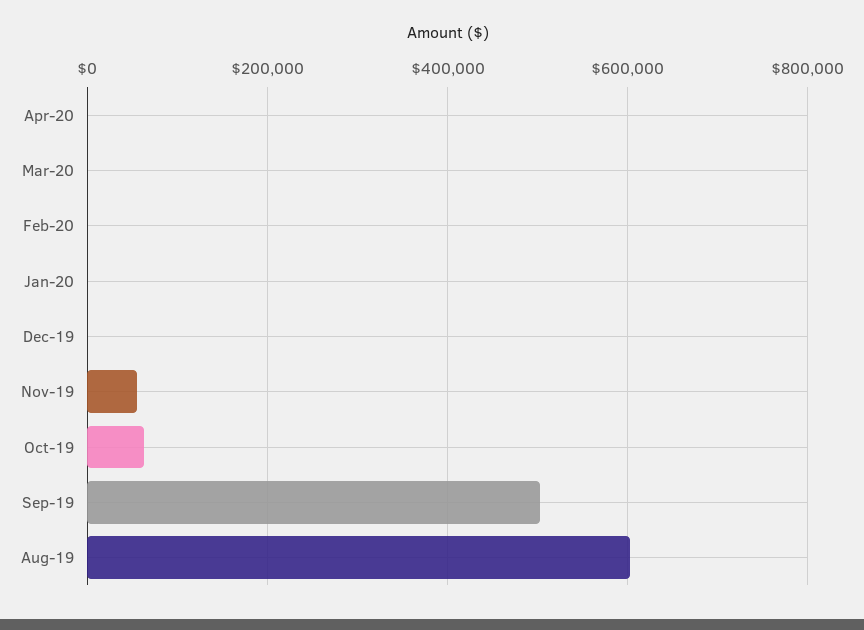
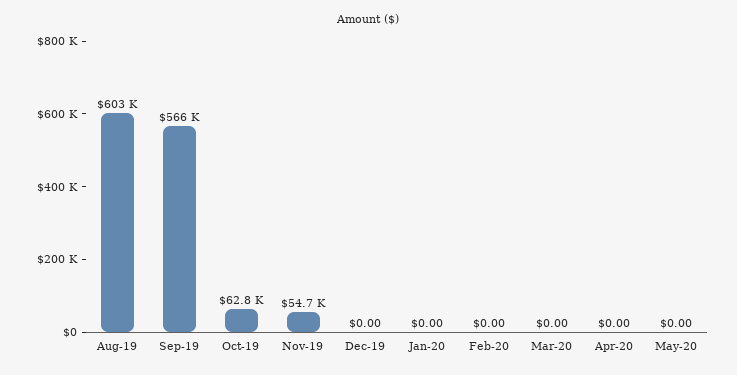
Sep-19: 500000 -> 566000
May-20: none -> 0

